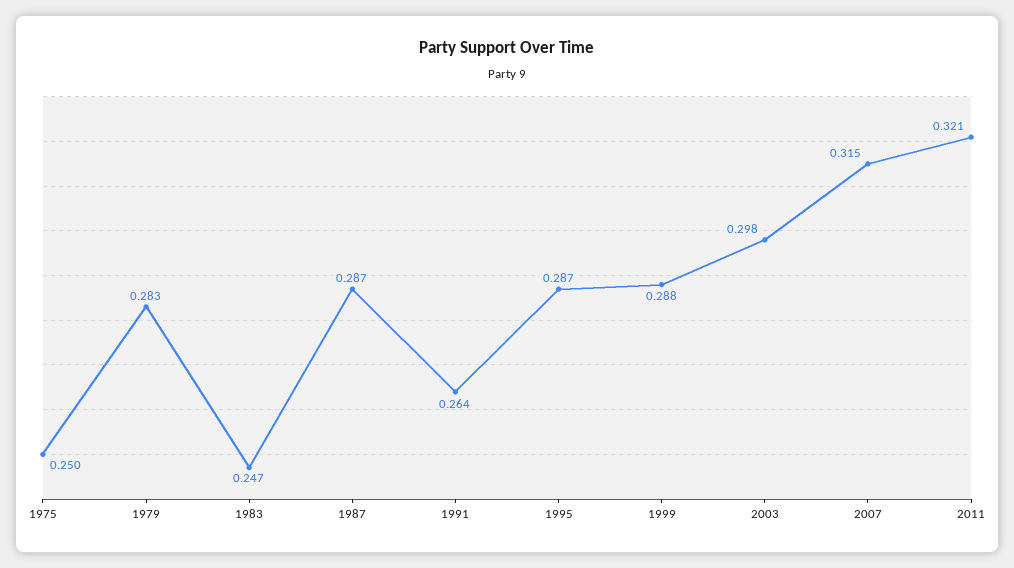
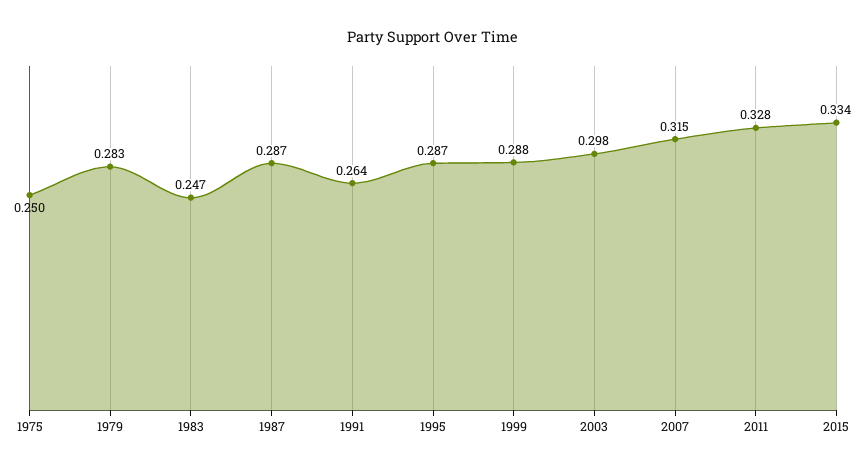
2011: 0.321 -> 0.328
2015: none -> 0.334

